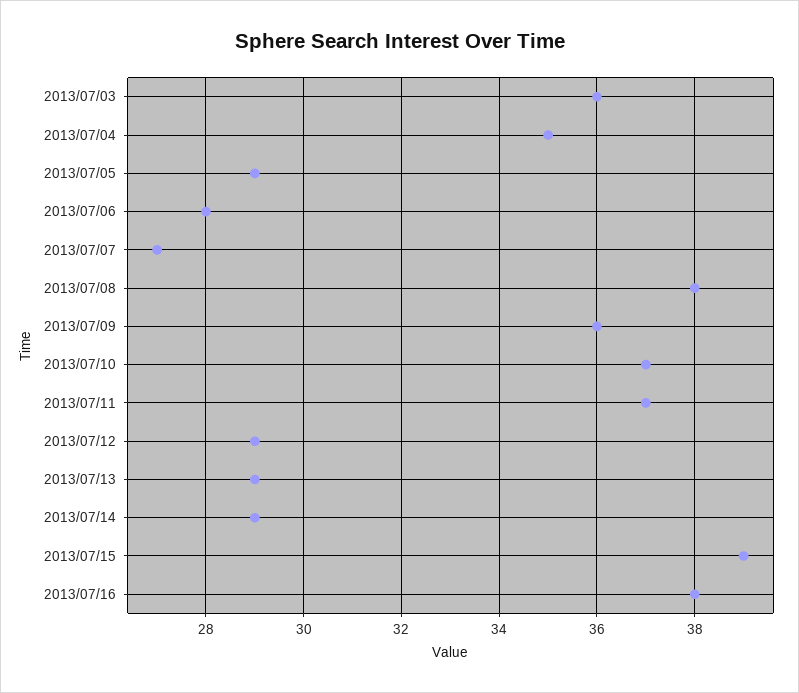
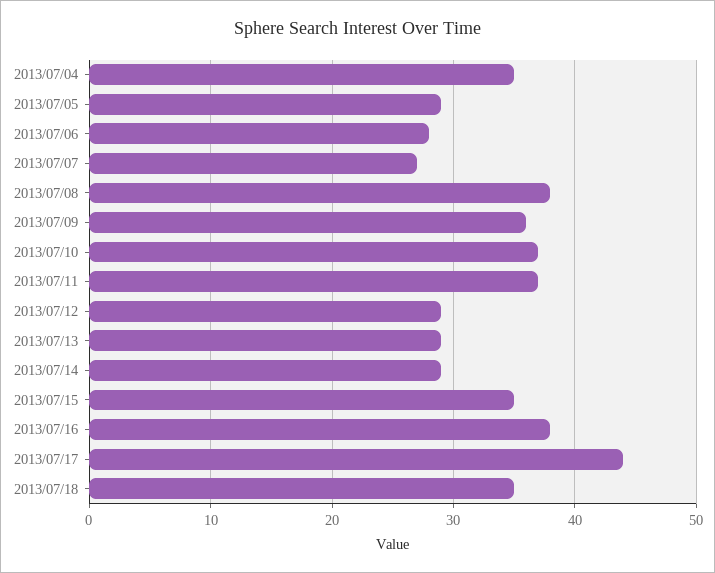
2013/07/03: 36 -> none
2013/07/15: 39 -> 35
2013/07/17: none -> 44
2013/07/18: none -> 35

